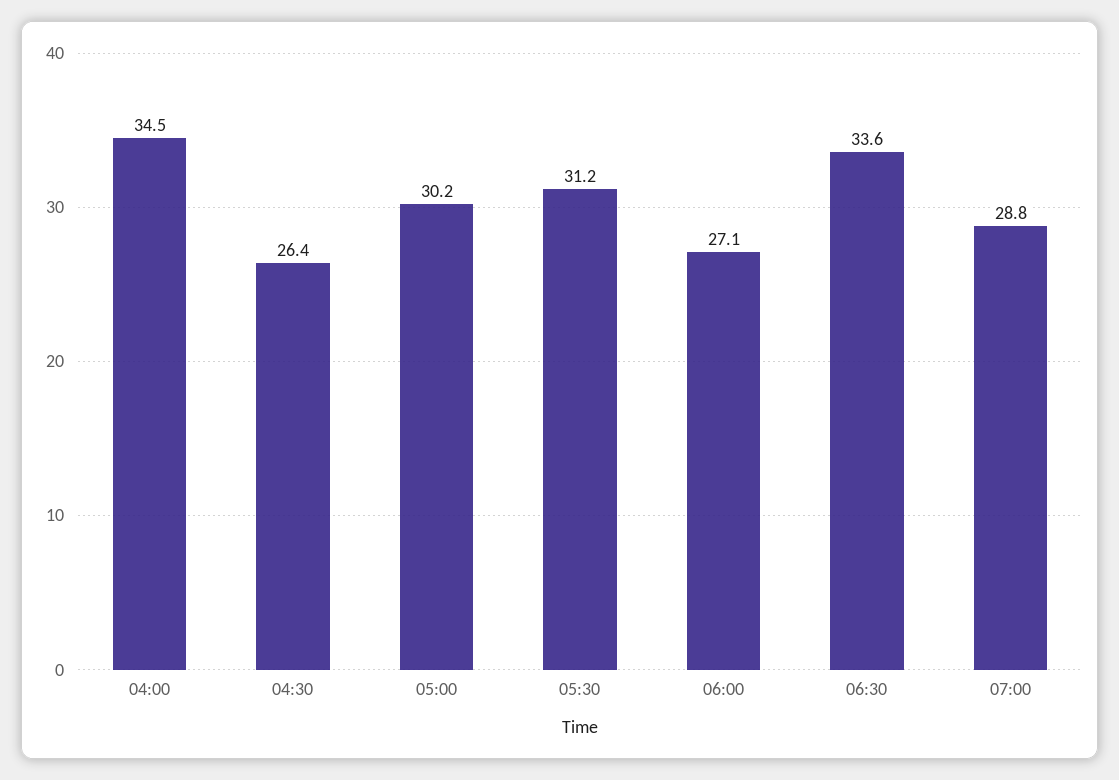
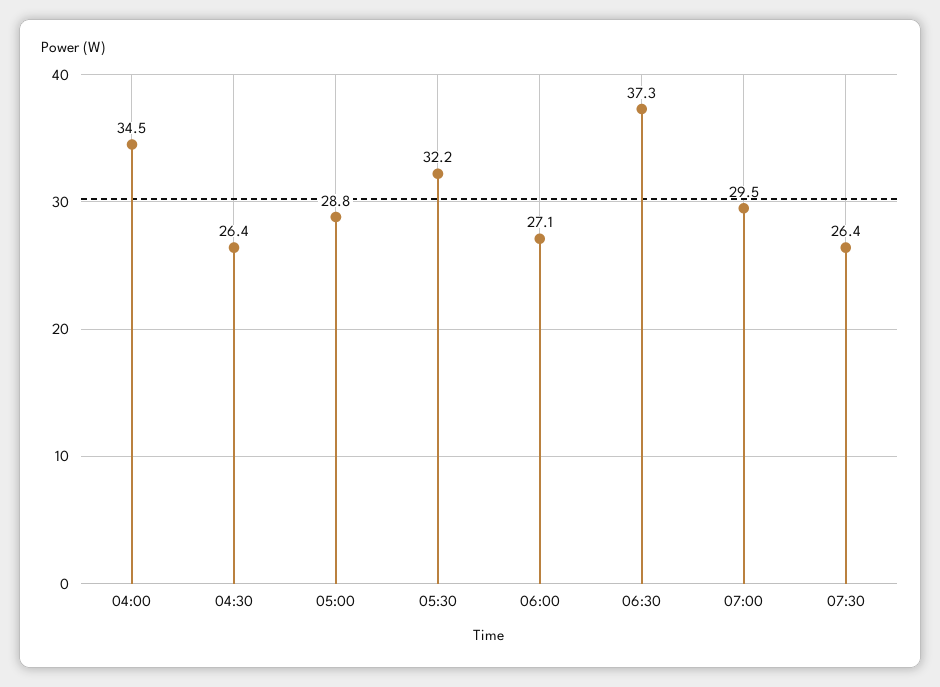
05:00: 30.2 -> 28.8
05:30: 31.2 -> 32.2
06:30: 33.6 -> 37.3
07:00: 28.8 -> 29.5
07:30: none -> 26.4

